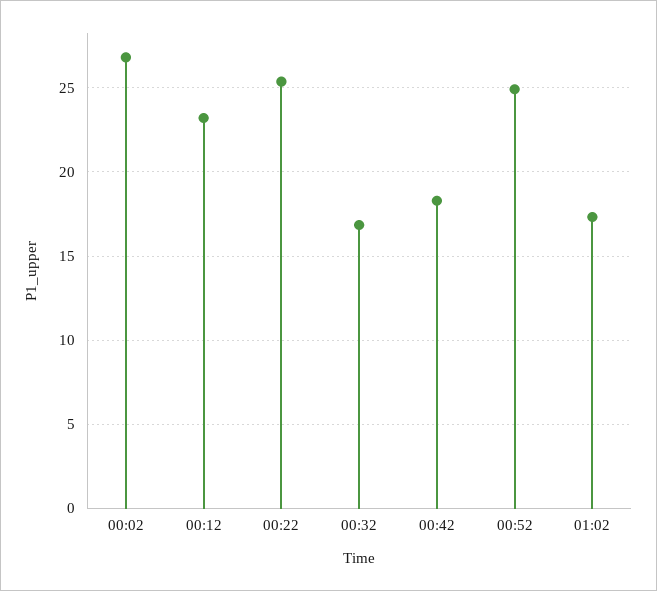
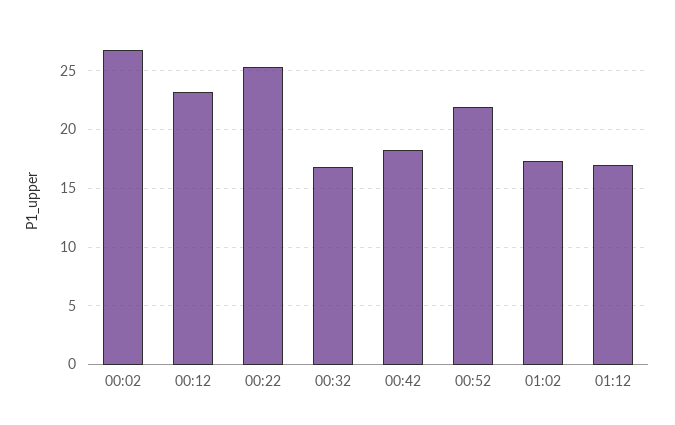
00:52: 25 -> 22
01:12: none -> 17

